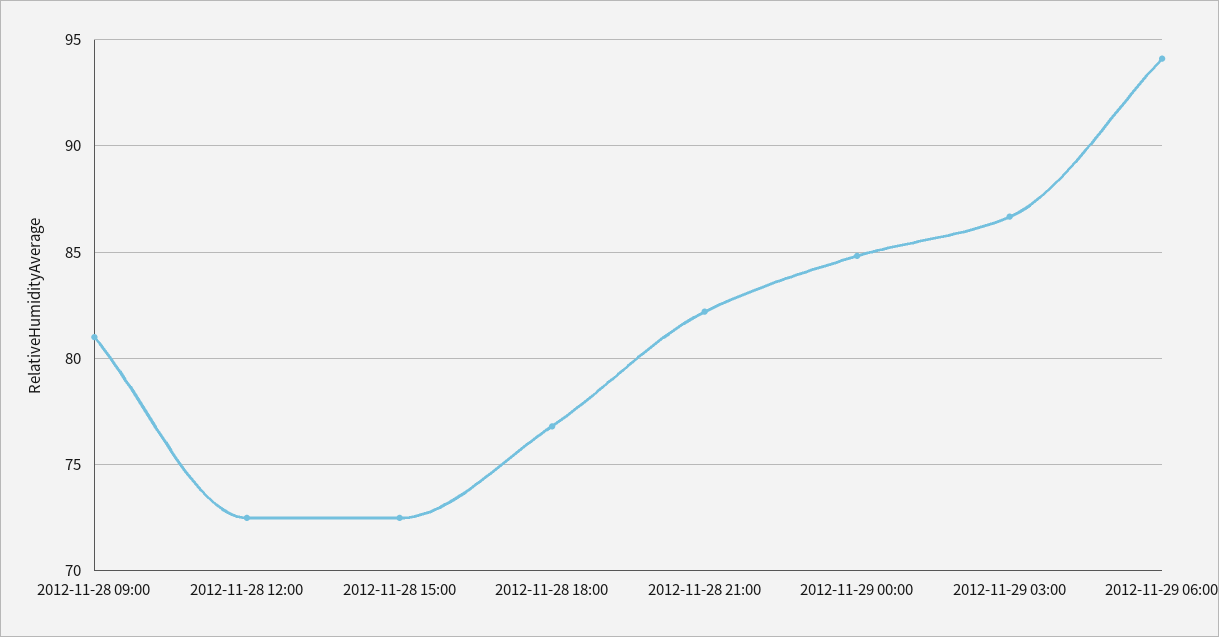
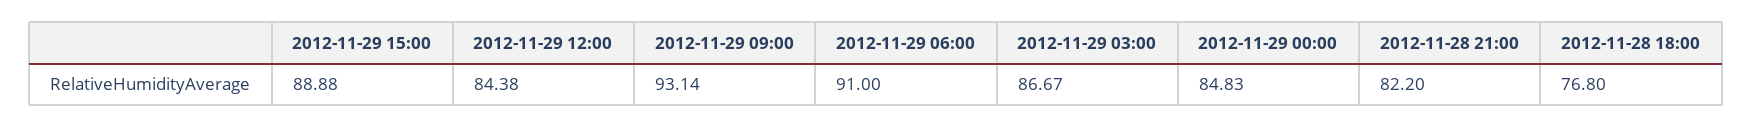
2012-11-28 09:00: 81 -> none
2012-11-28 12:00: 72.5 -> none
2012-11-28 15:00: 72.5 -> none
2012-11-29 06:00: 94 -> 91
2012-11-29 15:00: none -> 88.88
2012-11-29 12:00: none -> 84.38
2012-11-29 09:00: none -> 93.14

